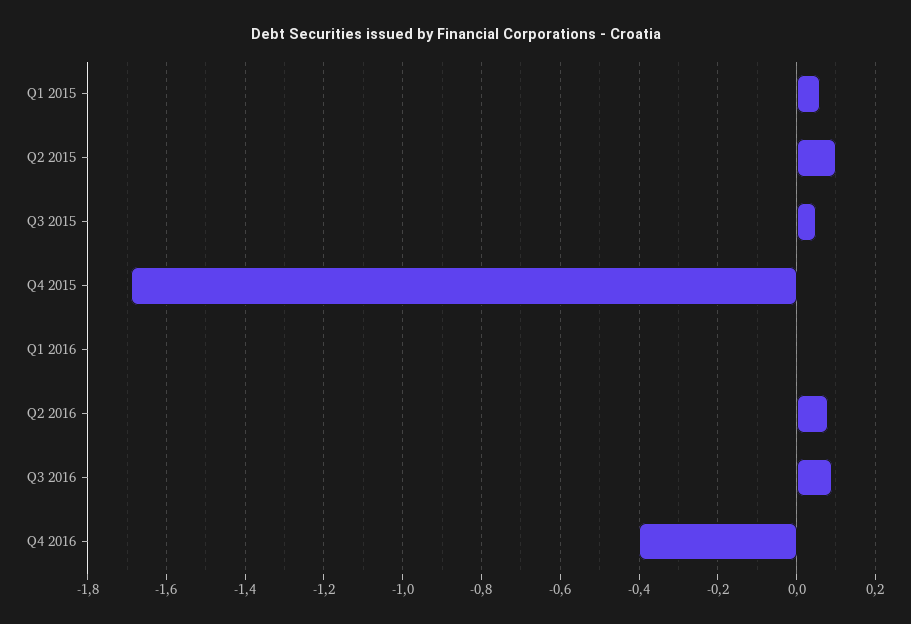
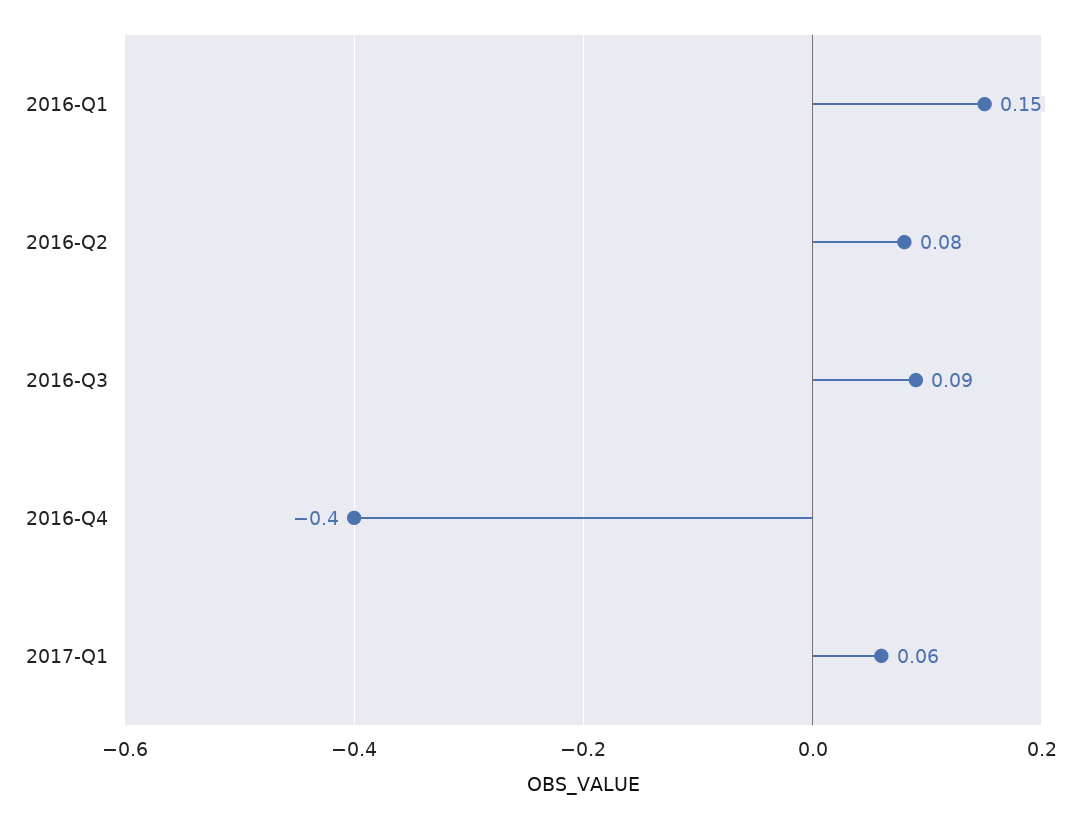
Q1 2015: 0.05 -> none
Q2 2015: 0.1 -> none
Q3 2015: 0.05 -> none
Q4 2015: -1.7 -> none
Q1 2016: 0 -> 0.15
2017-Q1: none -> 0.06

